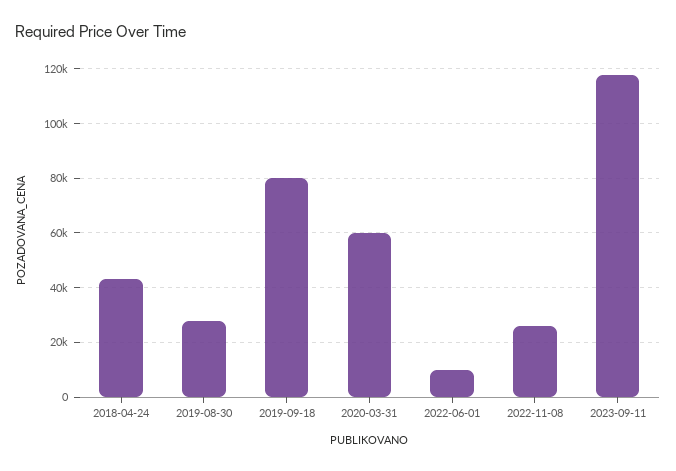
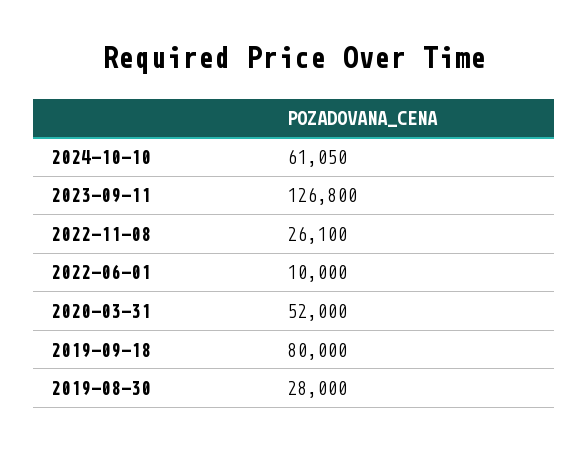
2018-04-24: 42500 -> none
2020-03-31: 60000 -> 52000
2023-09-11: 117500 -> 126800
2024-10-10: none -> 61050

